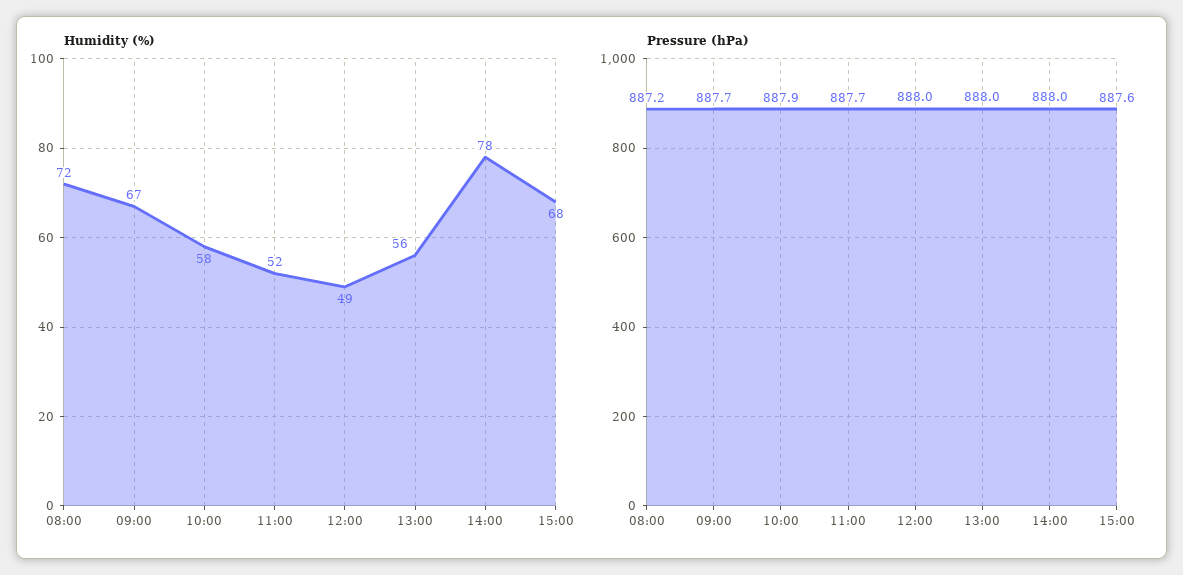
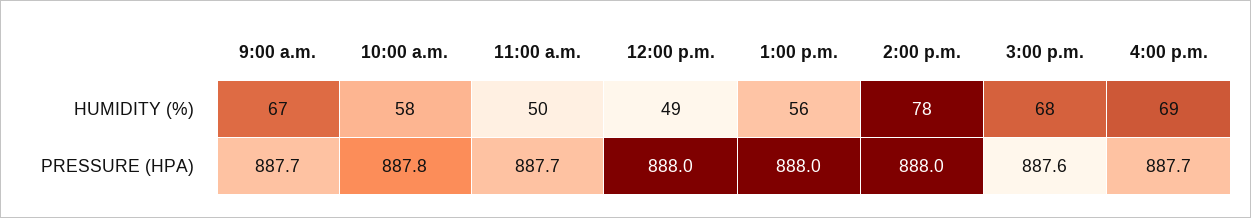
Humidity (%), 08:00: 72 -> none
Humidity (%), 11:00: 52 -> 50
Pressure (hPa), 08:00: 887.2 -> none
Pressure (hPa), 10:00: 887.9 -> 887.8
Humidity (%), 4:00 p.m.: none -> 69
Pressure (hPa), 4:00 p.m.: none -> 887.7

